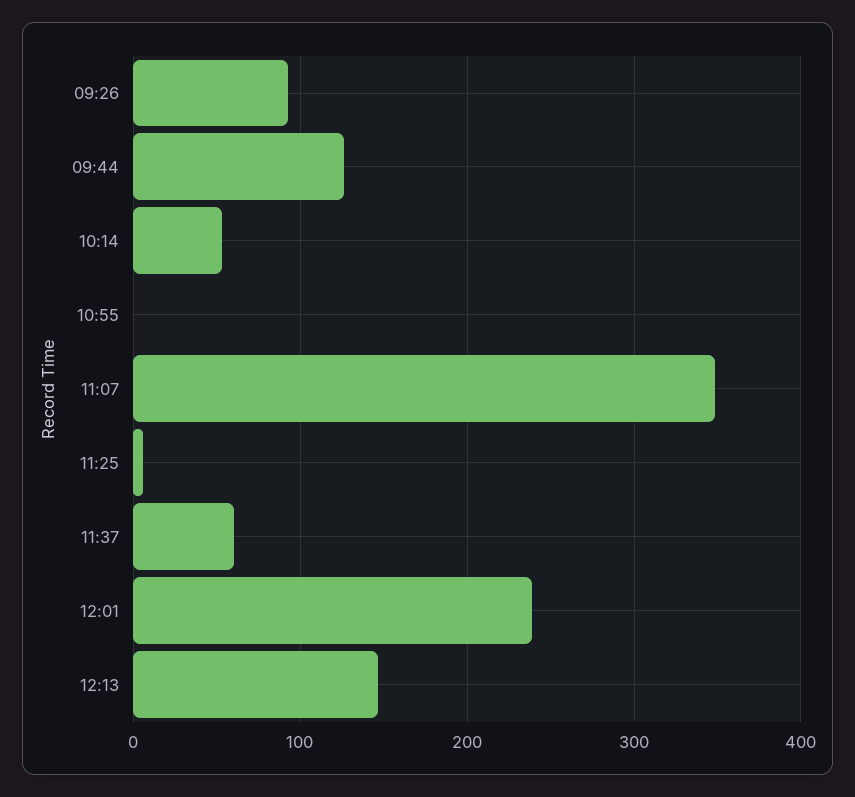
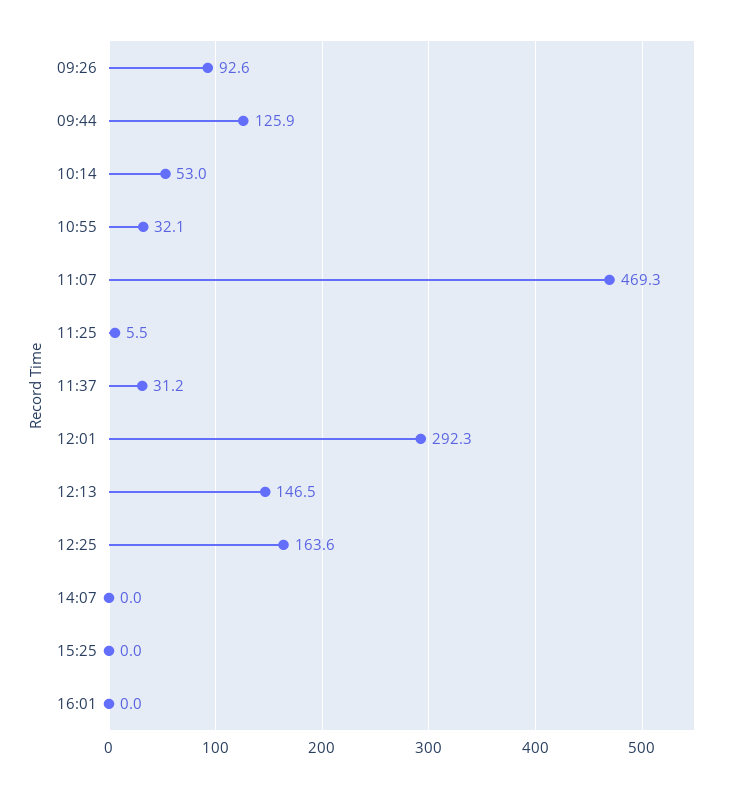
10:55: 0 -> 32.1
11:07: 350 -> 469.3
11:37: 60 -> 31.2
12:01: 240 -> 292.3
12:25: none -> 163.6
14:07: none -> 0
15:25: none -> 0
16:01: none -> 0

